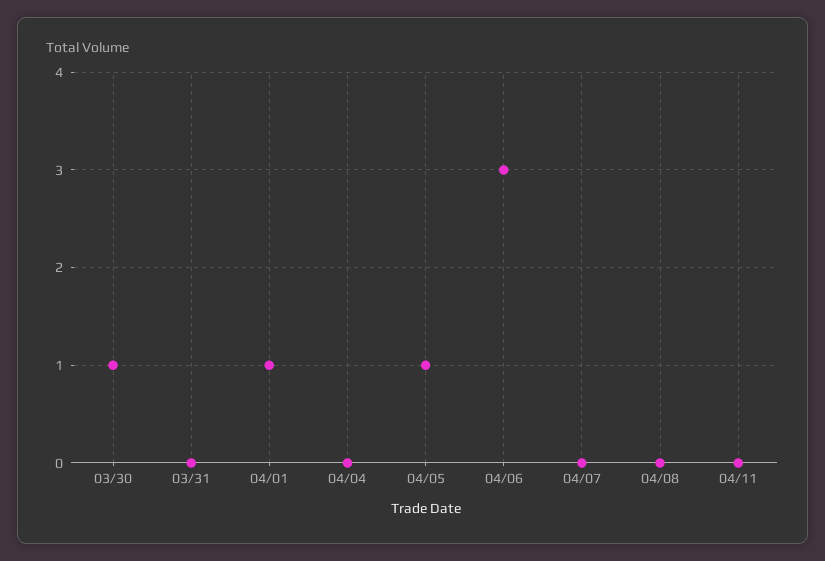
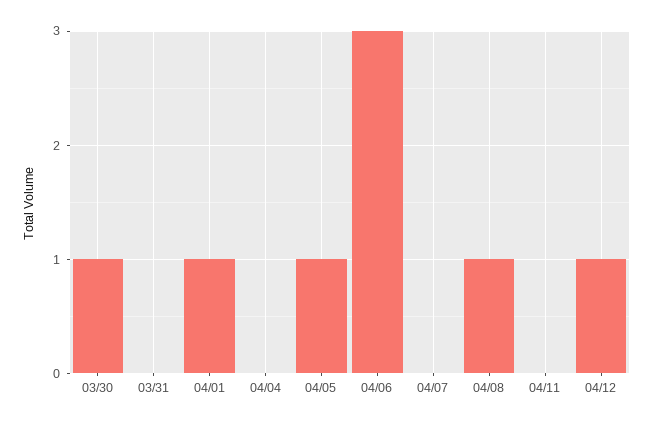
04/08: 0 -> 1
04/12: none -> 1

